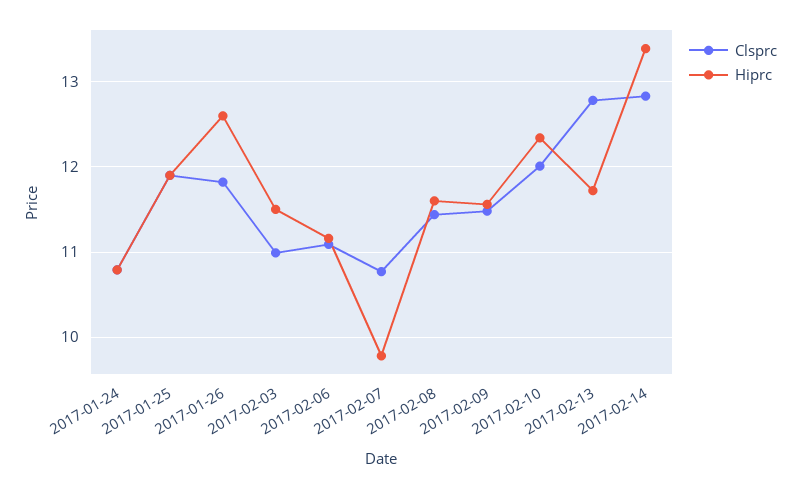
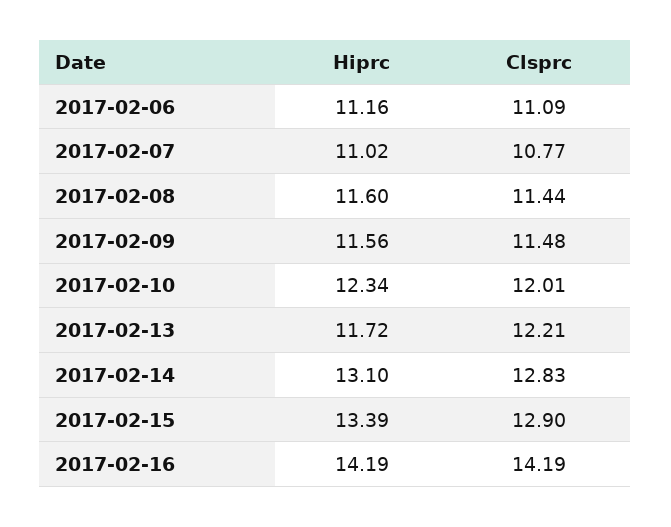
Clsprc, 2017-01-24: 10.8 -> none
Hiprc, 2017-01-24: 10.8 -> none
Clsprc, 2017-01-25: 11.9 -> none
Hiprc, 2017-01-25: 11.9 -> none
Clsprc, 2017-01-26: 11.8 -> none
Hiprc, 2017-01-26: 12.6 -> none
Clsprc, 2017-02-03: 11 -> none
Hiprc, 2017-02-03: 11.5 -> none
Hiprc, 2017-02-07: 9.8 -> 11.02
Clsprc, 2017-02-13: 12.8 -> 12.21
Hiprc, 2017-02-14: 13.4 -> 13.1
Hiprc, 2017-02-15: none -> 13.39
Clsprc, 2017-02-15: none -> 12.9
Hiprc, 2017-02-16: none -> 14.19
Clsprc, 2017-02-16: none -> 14.19

